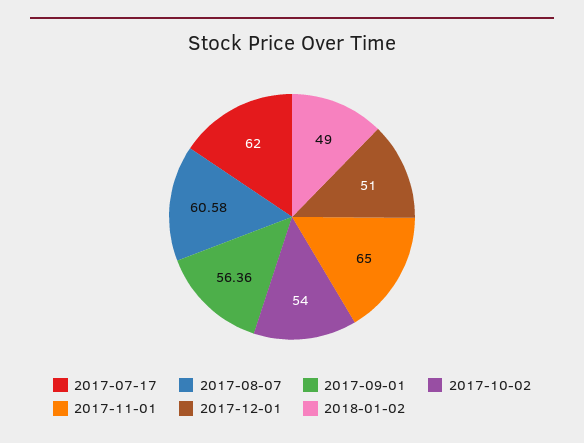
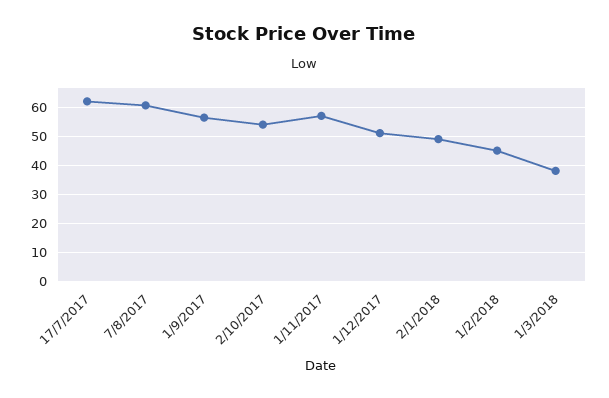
2017-11-01: 65 -> 57.5
1/2/2018: none -> 45
1/3/2018: none -> 37.5

